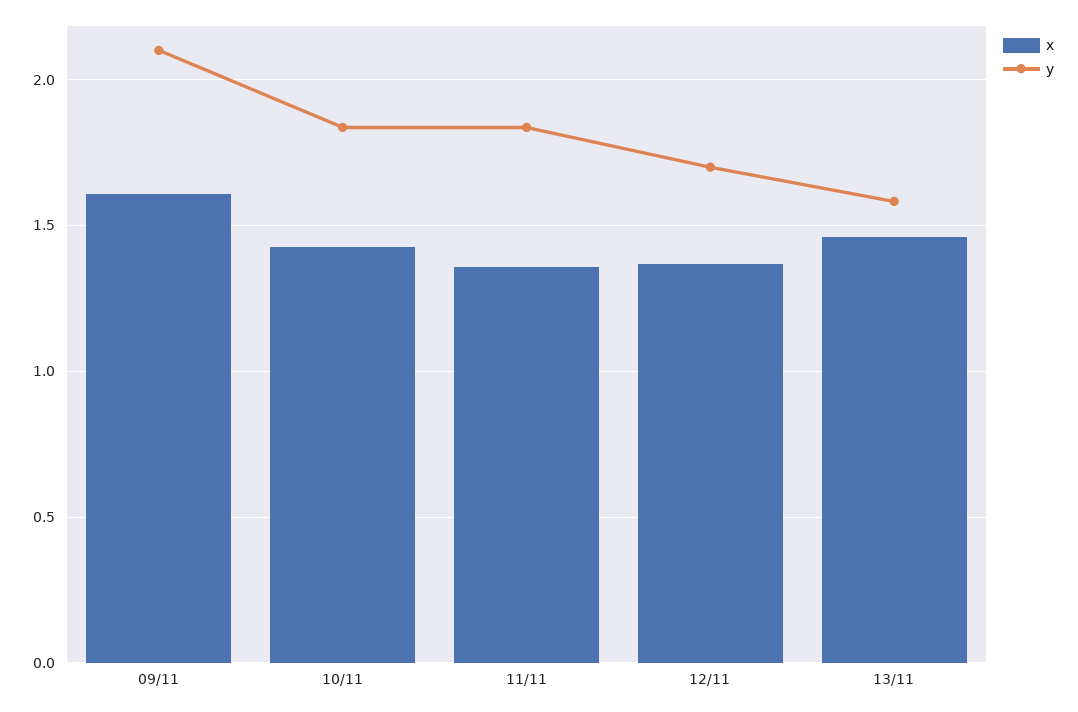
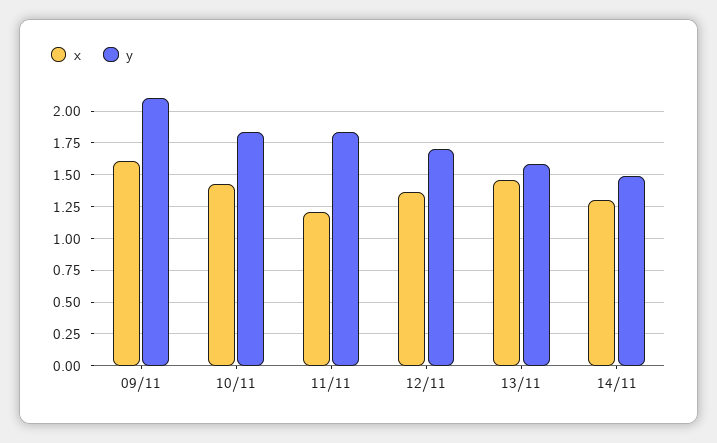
x, 11/11: 1.35 -> 1.2
x, 14/11: none -> 1.3
y, 14/11: none -> 1.5

